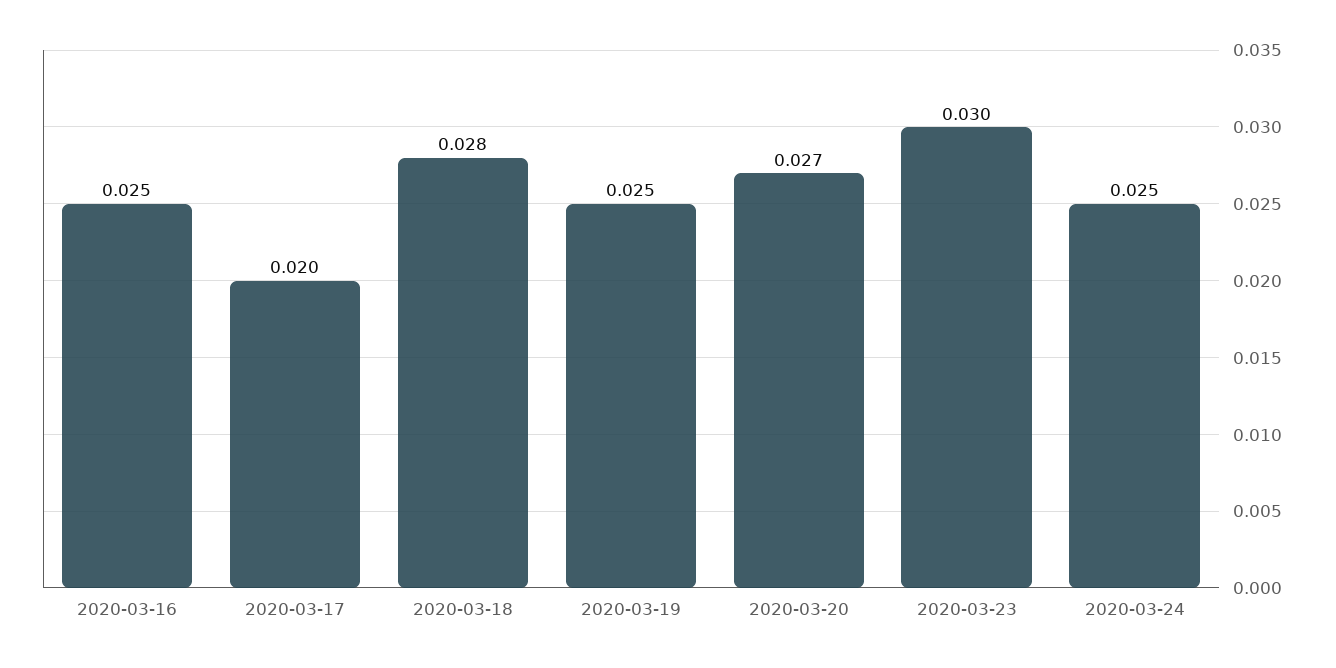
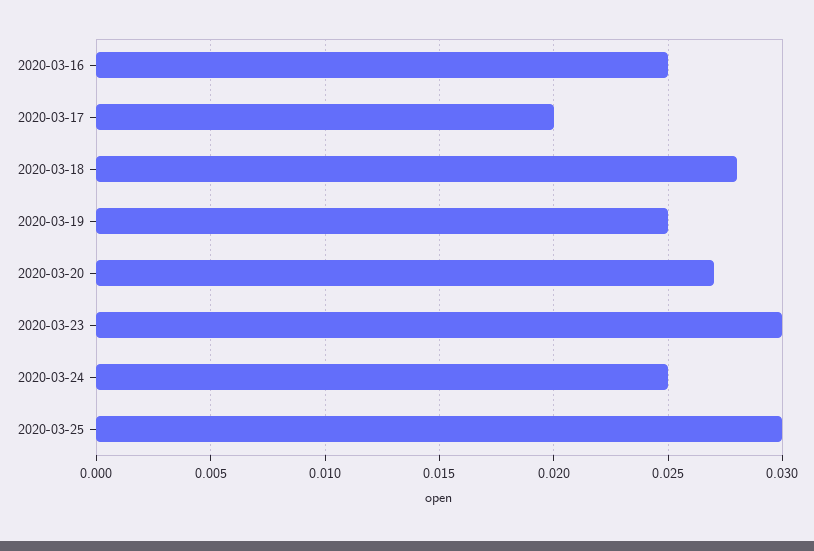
2020-03-25: none -> 0.03

